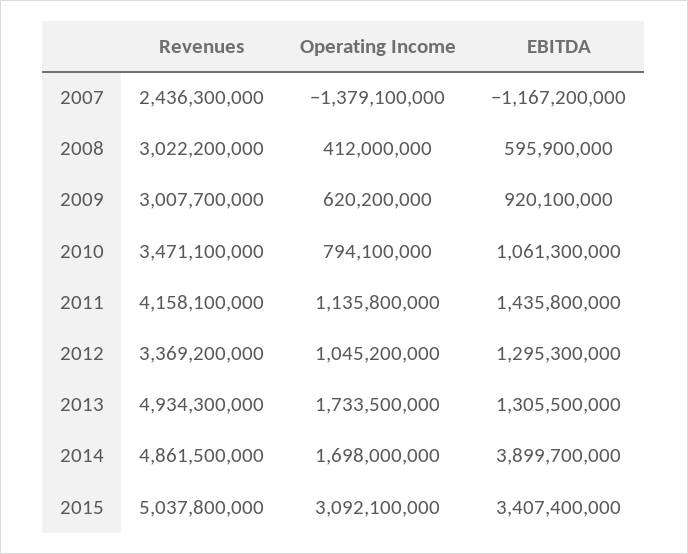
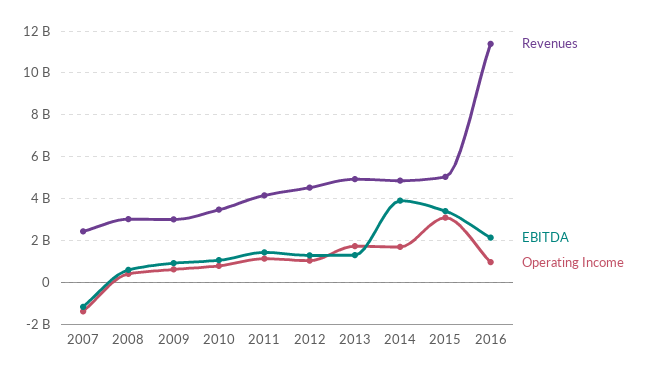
Revenues, 2012: 3369200000 -> 4500000000
Revenues, 2016: none -> 11500000000
EBITDA, 2016: none -> 2000000000
Operating Income, 2016: none -> 1000000000

